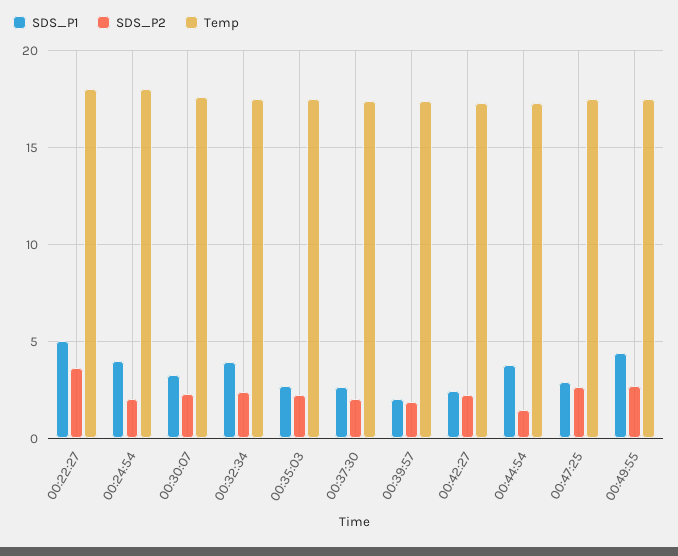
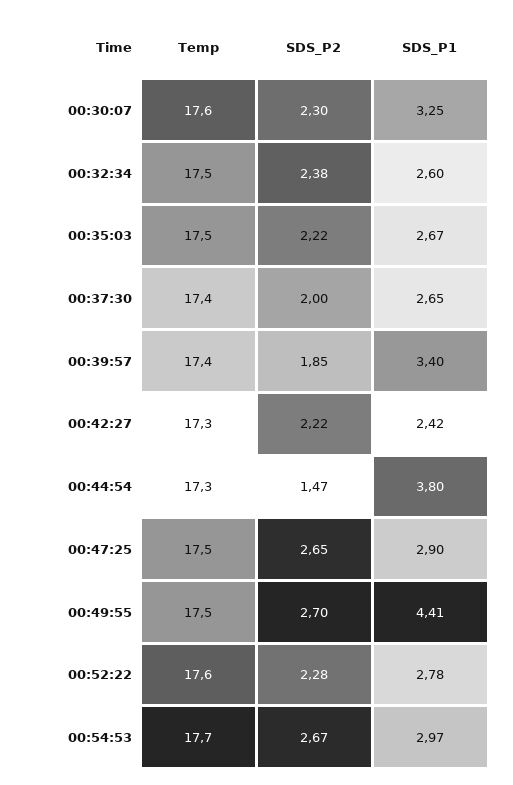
SDS_P1, 00:22:27: 5 -> none
SDS_P2, 00:22:27: 3.5 -> none
Temp, 00:22:27: 18 -> none
SDS_P1, 00:24:54: 4 -> none
SDS_P2, 00:24:54: 2 -> none
Temp, 00:24:54: 18 -> none
SDS_P1, 00:32:34: 4 -> 2.6
SDS_P1, 00:39:57: 2 -> 3.4
Temp, 00:52:22: none -> 17.6
SDS_P2, 00:52:22: none -> 2.28
SDS_P1, 00:52:22: none -> 2.78
Temp, 00:54:53: none -> 17.7
SDS_P2, 00:54:53: none -> 2.67
SDS_P1, 00:54:53: none -> 2.97

